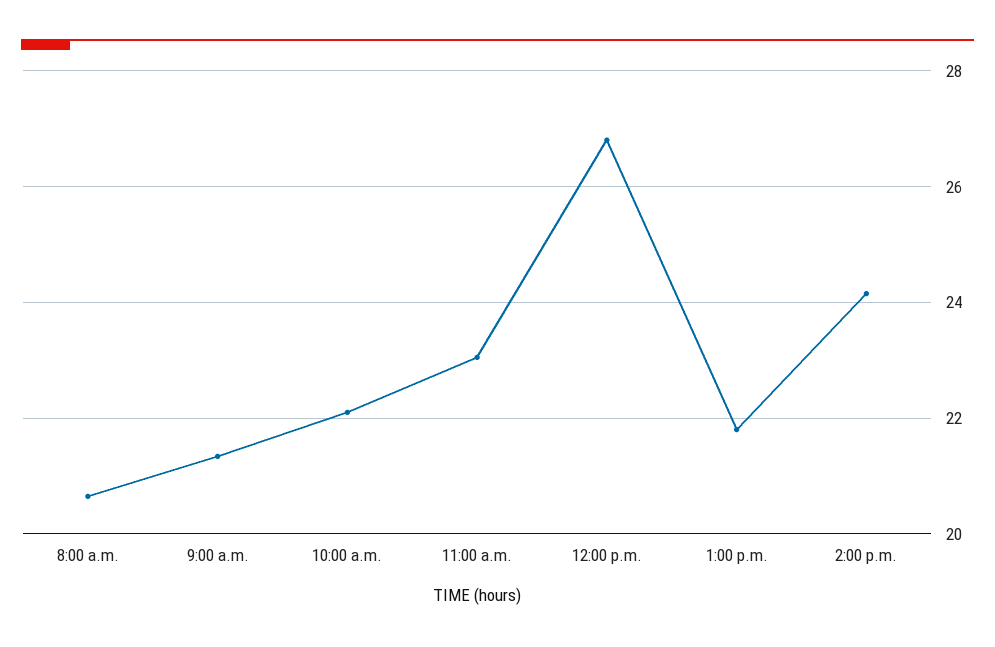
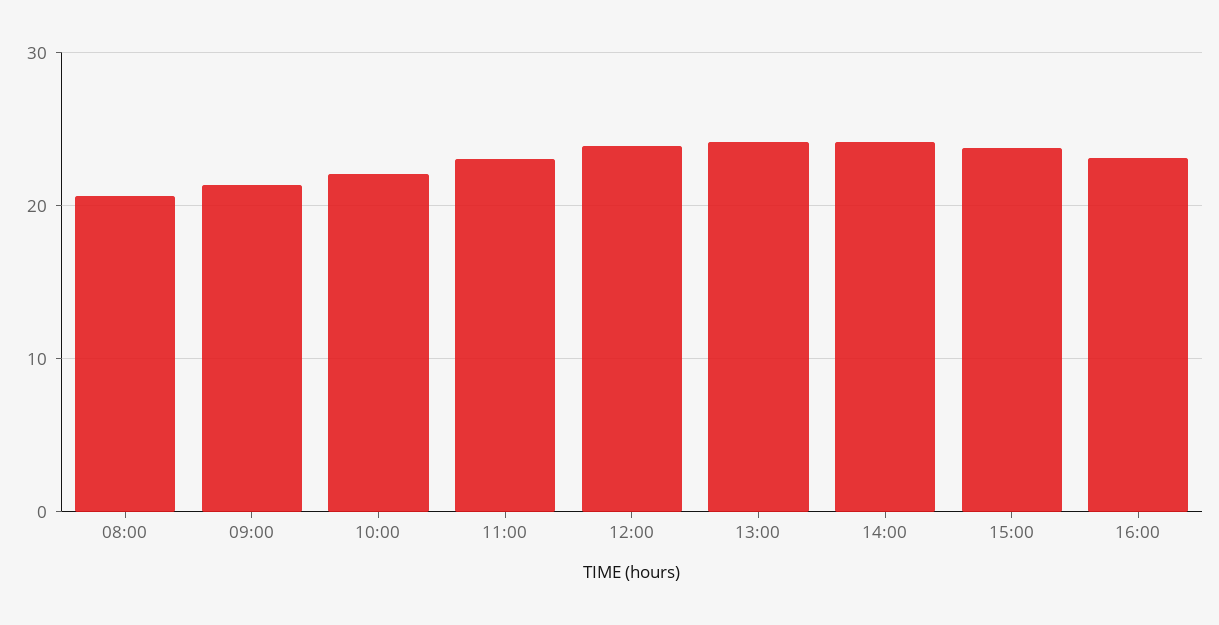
12:00 p.m.: 26.8 -> 24
1:00 p.m.: 21.8 -> 24
15:00: none -> 24
16:00: none -> 23

